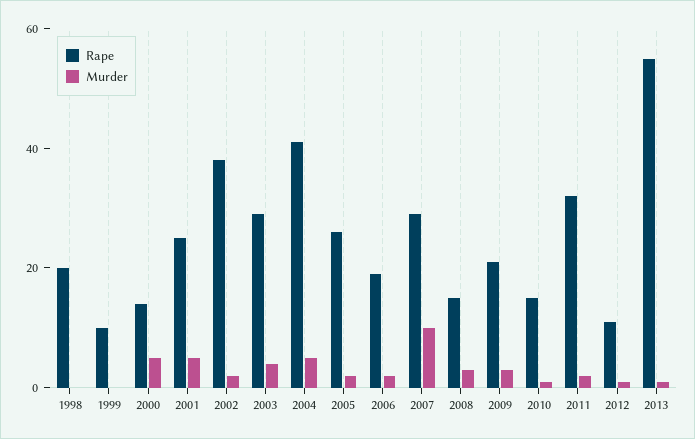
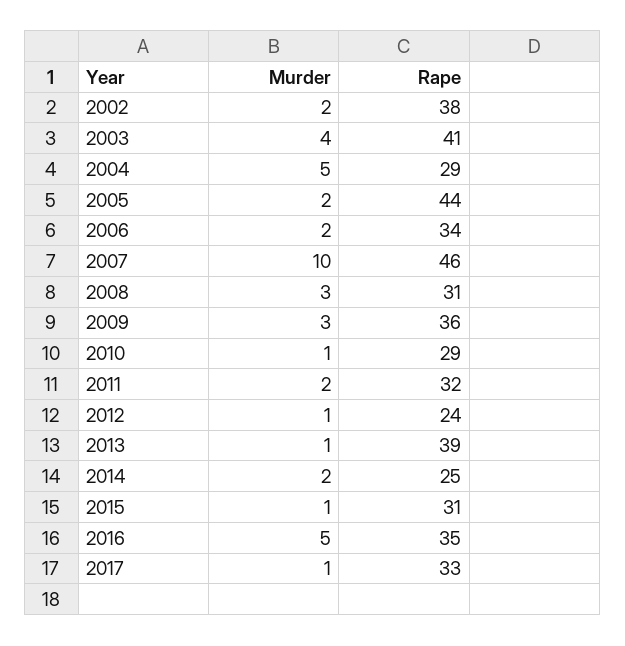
Rape, 1998: 20 -> none
Murder, 1998: 0 -> none
Rape, 1999: 10 -> none
Murder, 1999: 0 -> none
Rape, 2000: 15 -> none
Murder, 2000: 5 -> none
Rape, 2001: 25 -> none
Murder, 2001: 5 -> none
Rape, 2003: 30 -> 41
Rape, 2004: 40 -> 29
Rape, 2005: 25 -> 44
Rape, 2006: 20 -> 34
Rape, 2007: 30 -> 46
Rape, 2008: 15 -> 31
Rape, 2009: 20 -> 36
Rape, 2010: 15 -> 29
Rape, 2012: 10 -> 24
Rape, 2013: 55 -> 39
Murder, 2014: none -> 2
Rape, 2014: none -> 25
Murder, 2015: none -> 1
Rape, 2015: none -> 31
Murder, 2016: none -> 5
Rape, 2016: none -> 35
Murder, 2017: none -> 1
Rape, 2017: none -> 33

